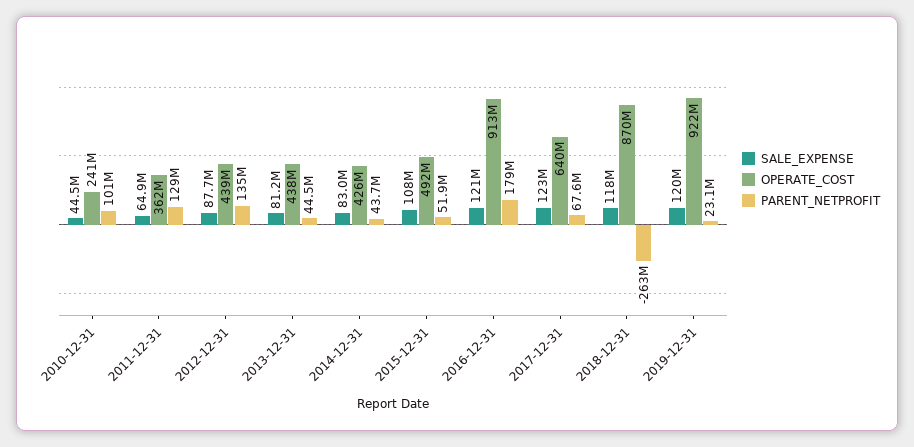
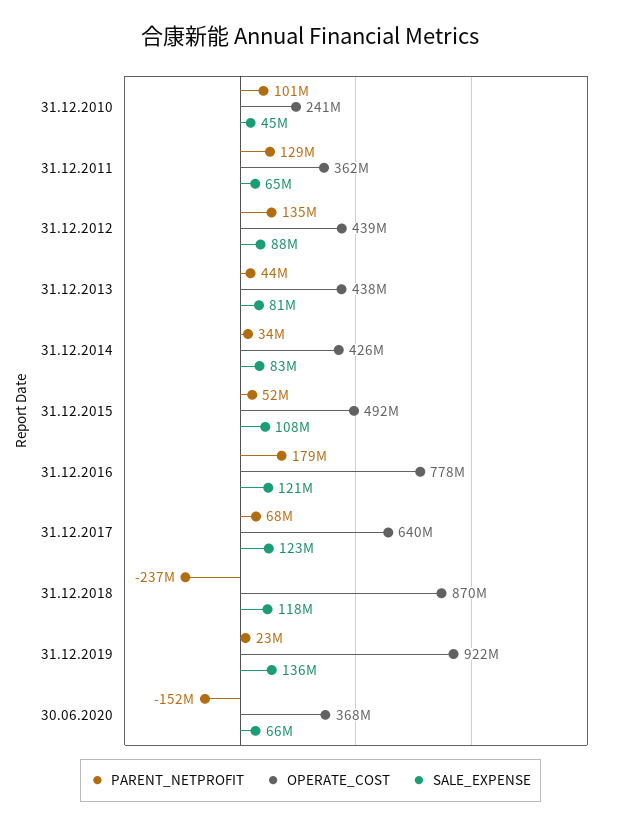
PARENT_NETPROFIT, 2014-12-31: 43700000 -> 34000000
OPERATE_COST, 2016-12-31: 913000000 -> 778000000
PARENT_NETPROFIT, 2018-12-31: -263000000 -> -237000000
SALE_EXPENSE, 2019-12-31: 120000000 -> 136000000
PARENT_NETPROFIT, 30.06.2020: none -> -152000000
OPERATE_COST, 30.06.2020: none -> 368000000
SALE_EXPENSE, 30.06.2020: none -> 66000000

